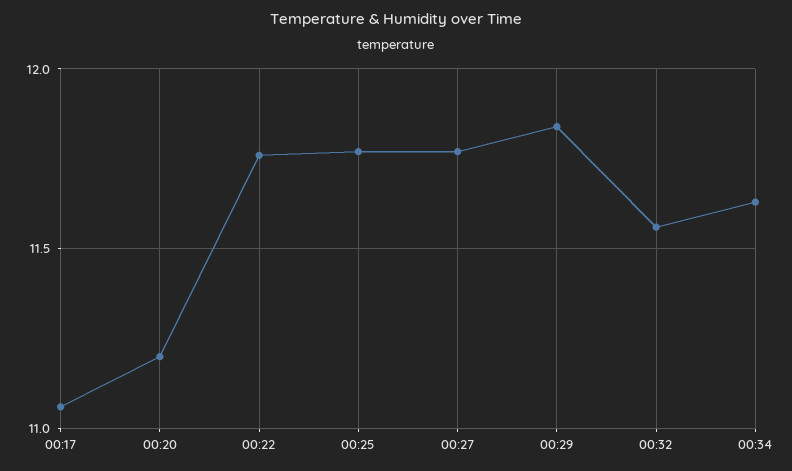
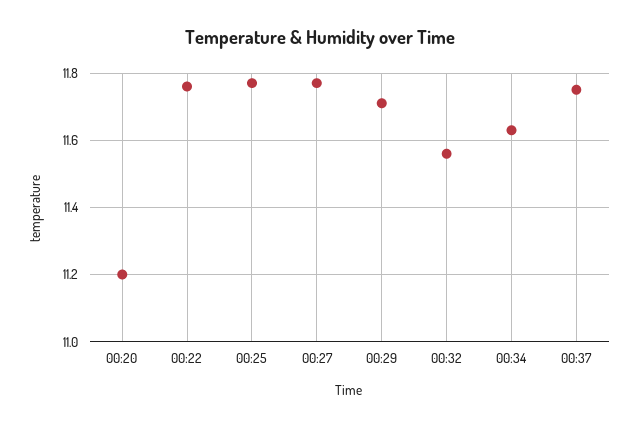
00:17: 11.05 -> none
00:29: 11.85 -> 11.7
00:37: none -> 11.75

